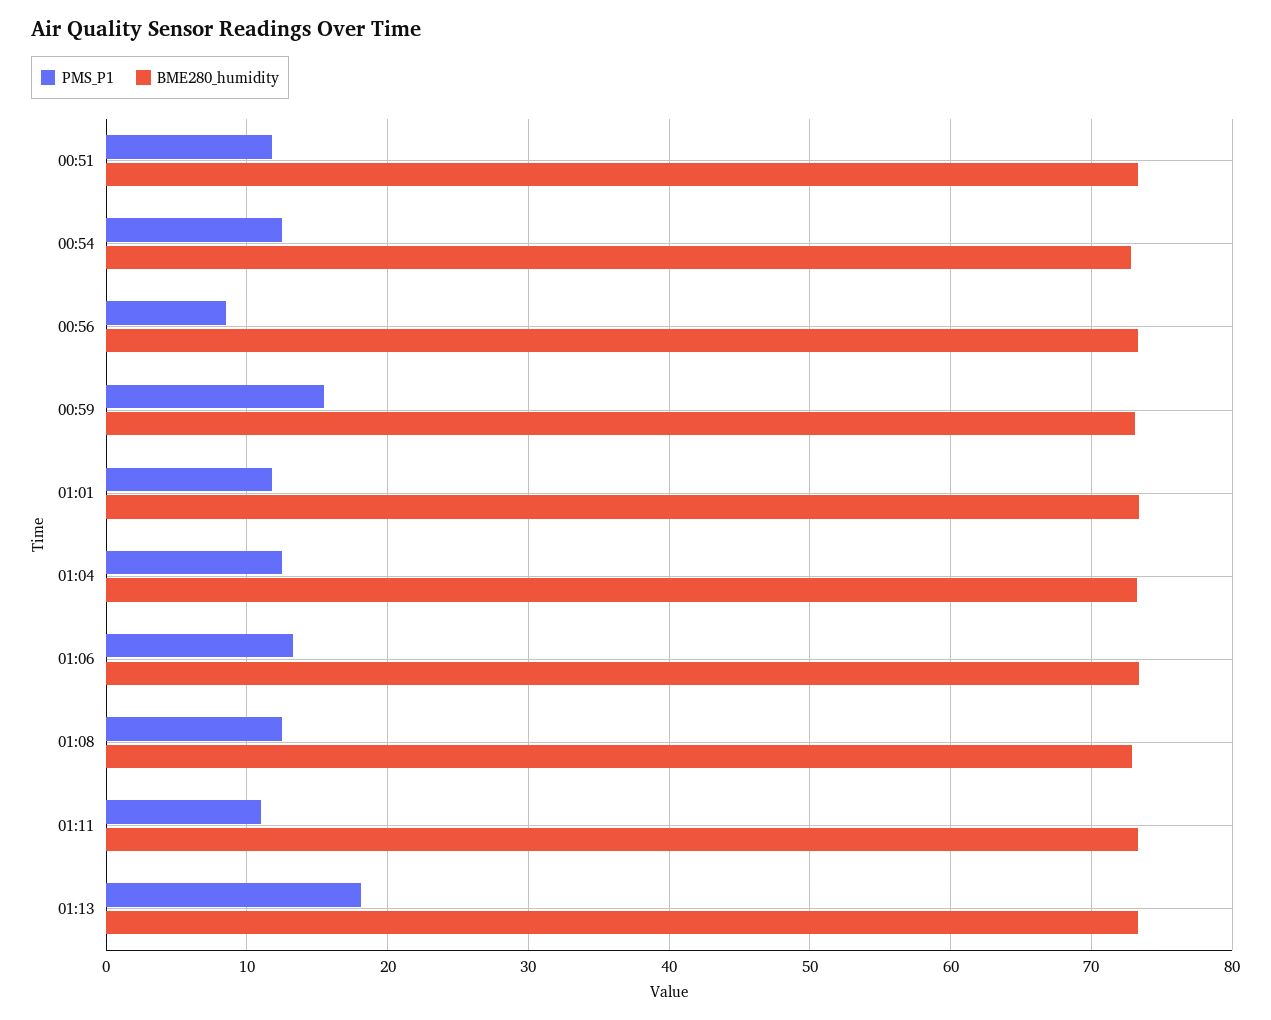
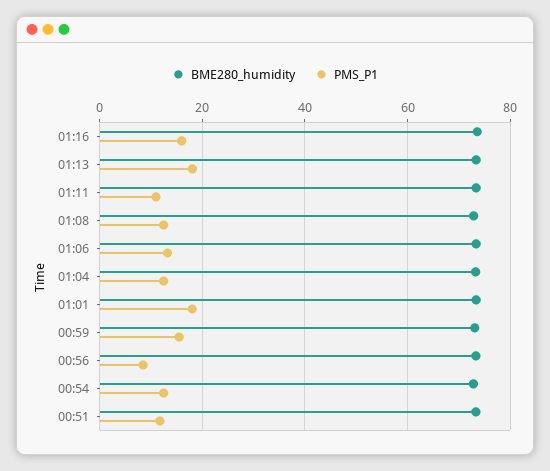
PMS_P1, 01:01: 12 -> 18
BME280_humidity, 01:16: none -> 74
PMS_P1, 01:16: none -> 16

